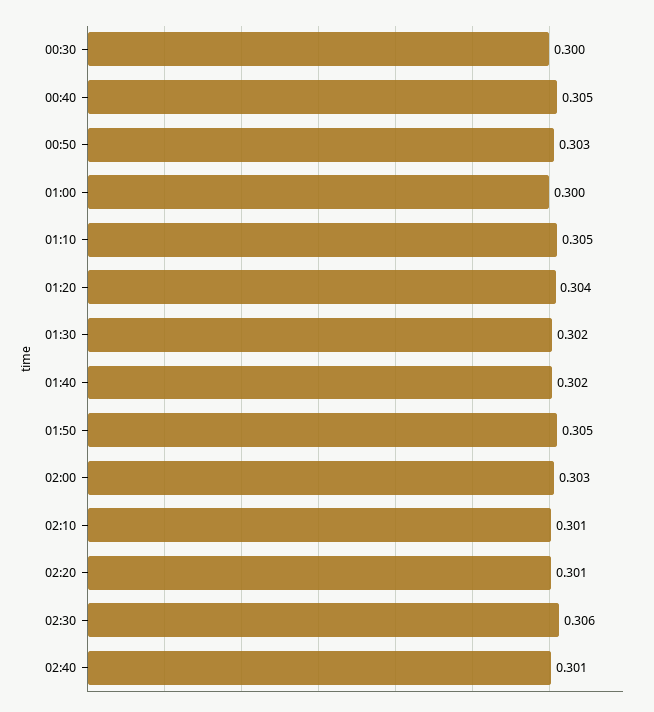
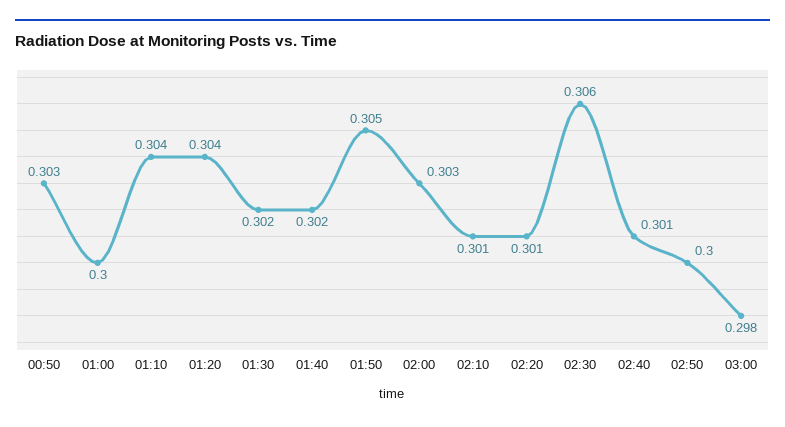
00:30: 0.3 -> none
00:40: 0.305 -> none
01:10: 0.305 -> 0.304
02:50: none -> 0.3
03:00: none -> 0.298

